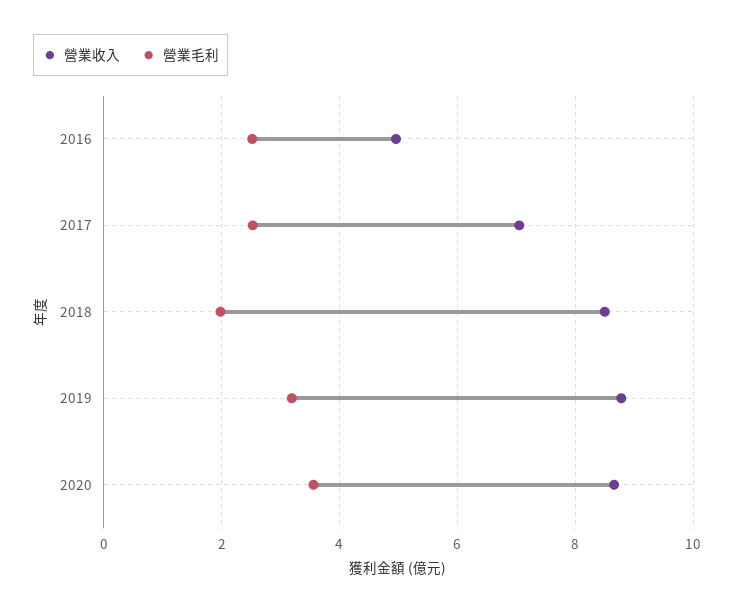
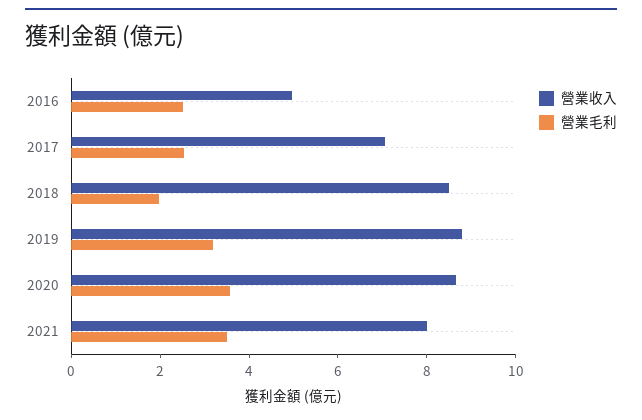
營業收入, 2021: none -> 8
營業毛利, 2021: none -> 3.5

